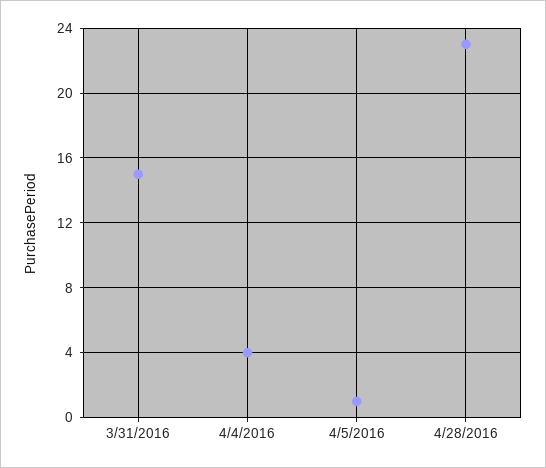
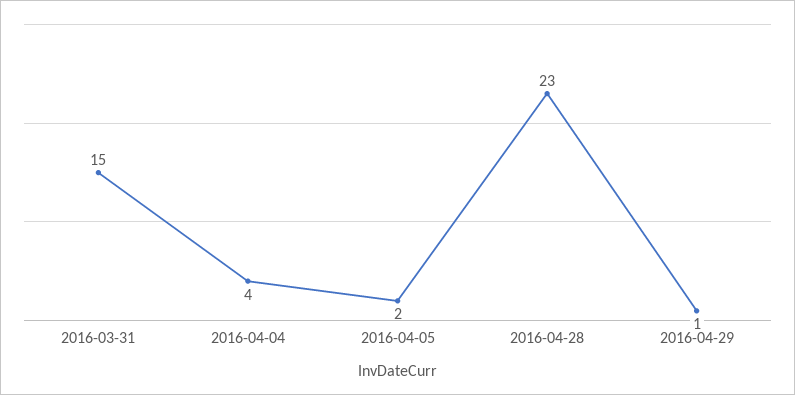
4/5/2016: 1 -> 2
2016-04-29: none -> 1

